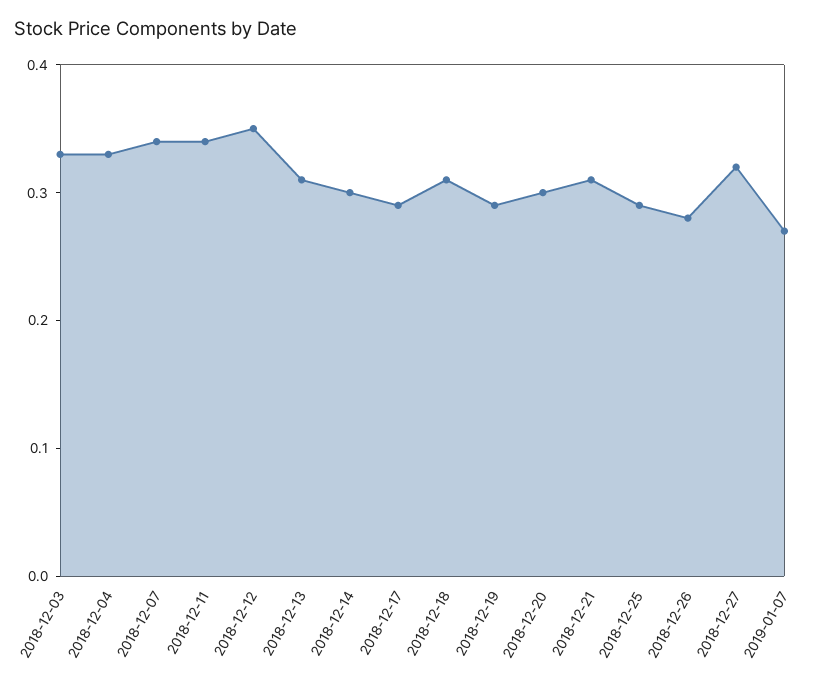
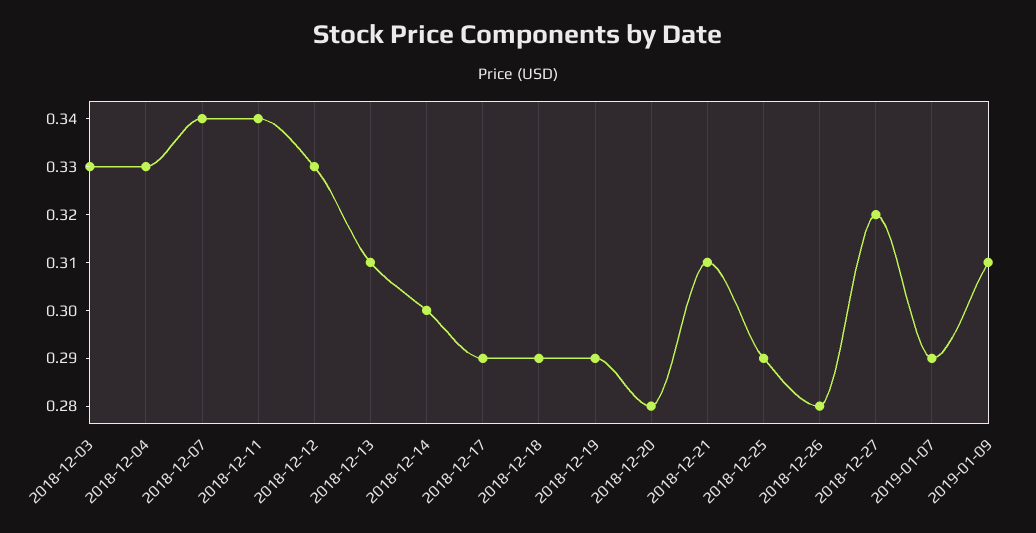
2018-12-12: 0.35 -> 0.33
2018-12-18: 0.31 -> 0.29
2018-12-20: 0.3 -> 0.28
2019-01-07: 0.27 -> 0.29
2019-01-09: none -> 0.31

